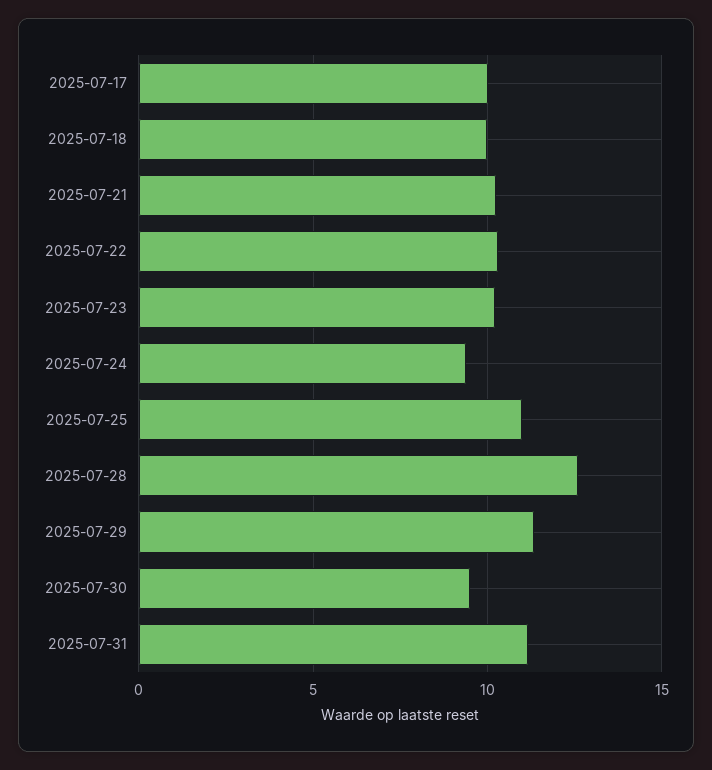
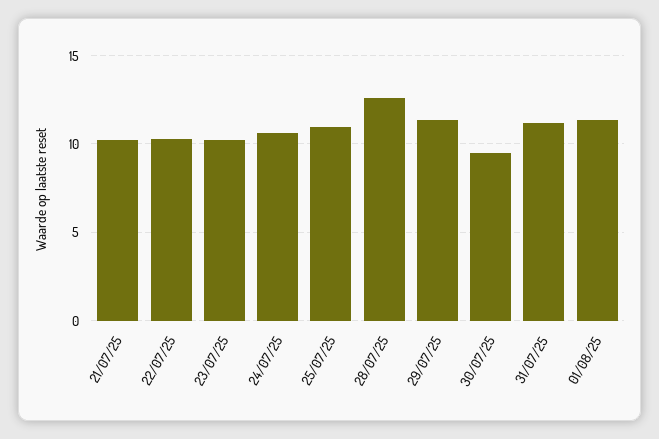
2025-07-17: 10 -> none
2025-07-18: 10 -> none
2025-07-24: 9.5 -> 10.5
01/08/25: none -> 11.5

